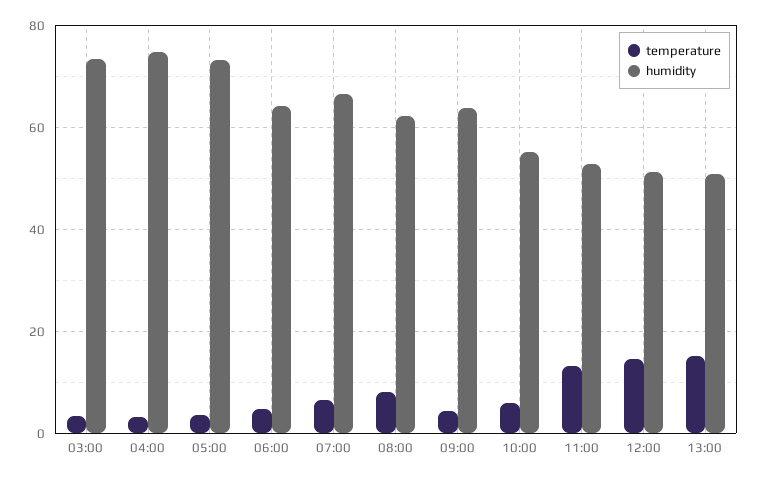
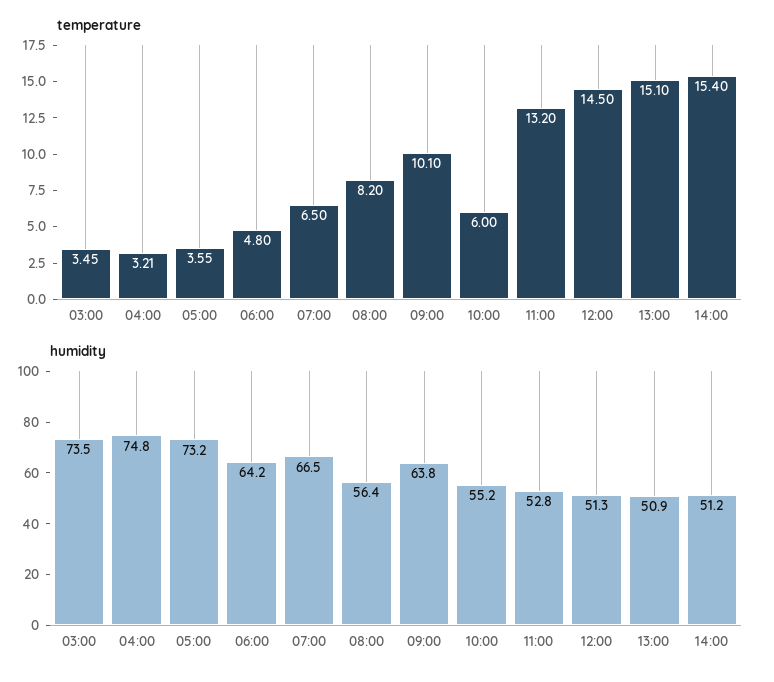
humidity, 08:00: 62 -> 56.4
temperature, 09:00: 4 -> 10.1
temperature, 14:00: none -> 15.4
humidity, 14:00: none -> 51.2

